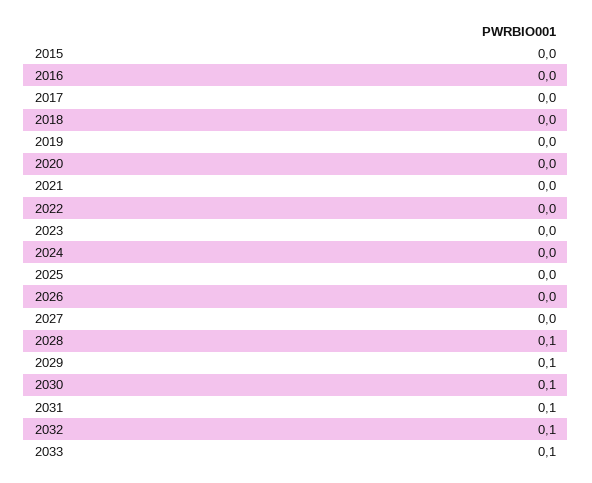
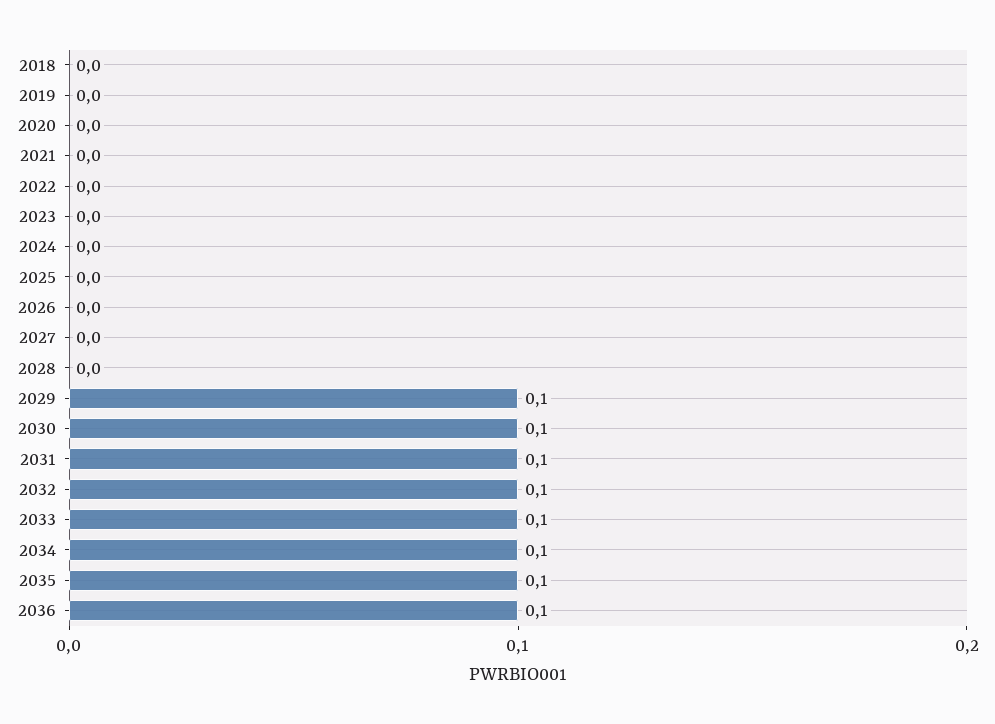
2015: 0 -> none
2016: 0 -> none
2017: 0 -> none
2028: 0.1 -> 0
2034: none -> 0.1
2035: none -> 0.1
2036: none -> 0.1

